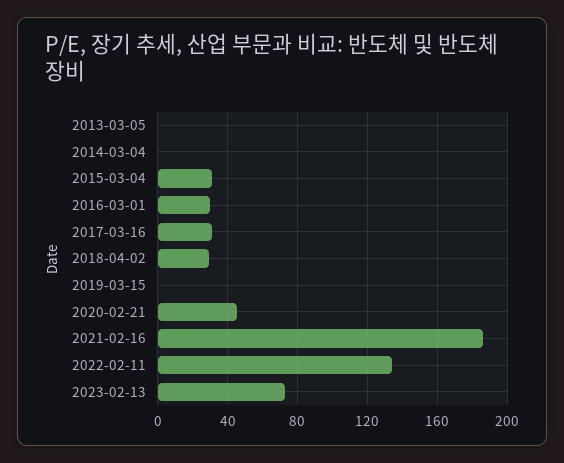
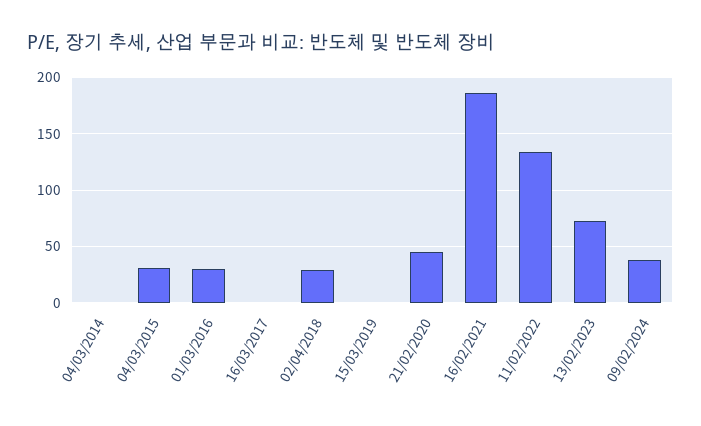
2013-03-05: 0 -> none
2017-03-16: 30 -> 0
09/02/2024: none -> 40

